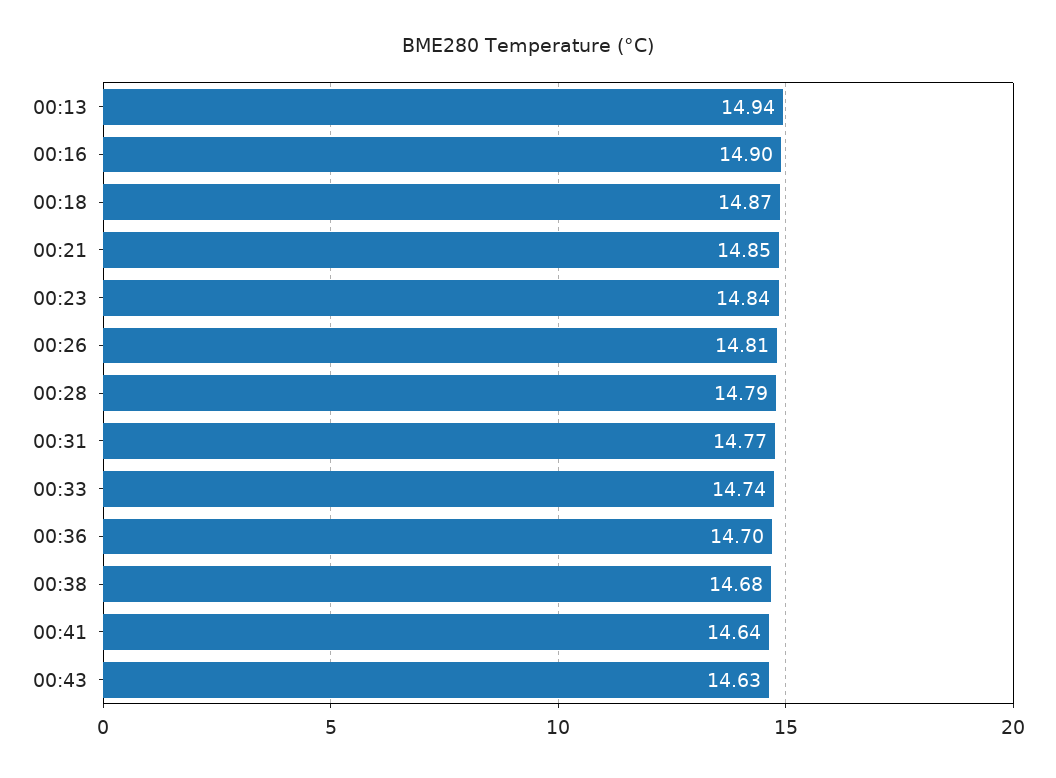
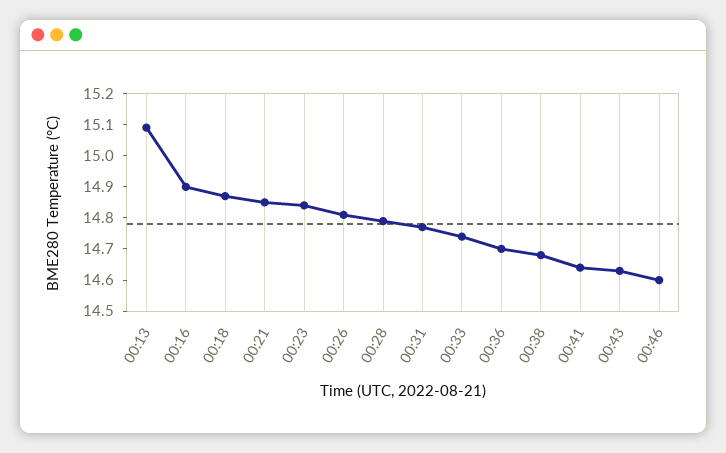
00:13: 14.94 -> 15.1
00:46: none -> 14.6

